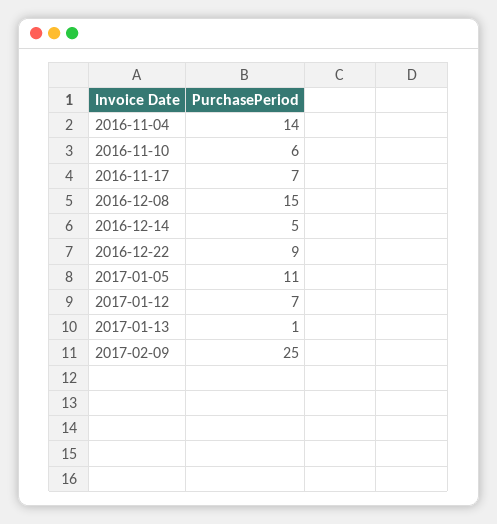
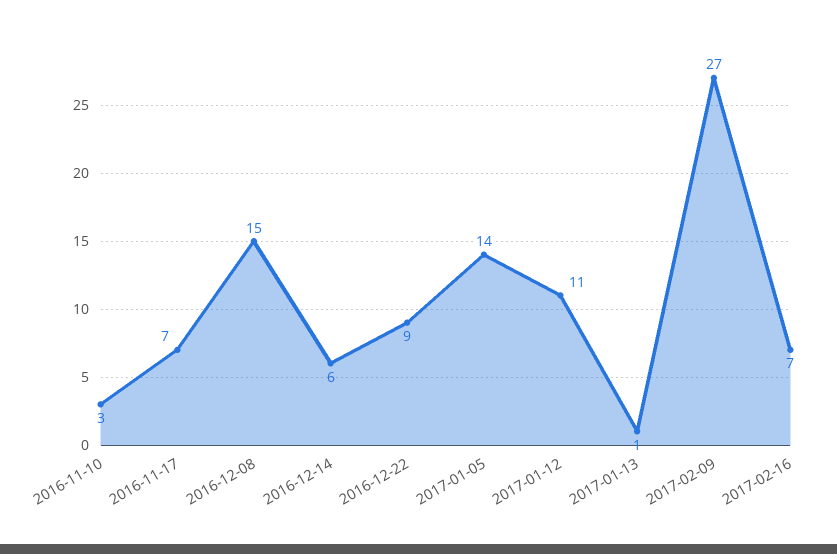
2016-11-04: 14 -> none
2016-11-10: 6 -> 3
2016-12-14: 5 -> 6
2017-01-05: 11 -> 14
2017-01-12: 7 -> 11
2017-02-09: 25 -> 27
2017-02-16: none -> 7

